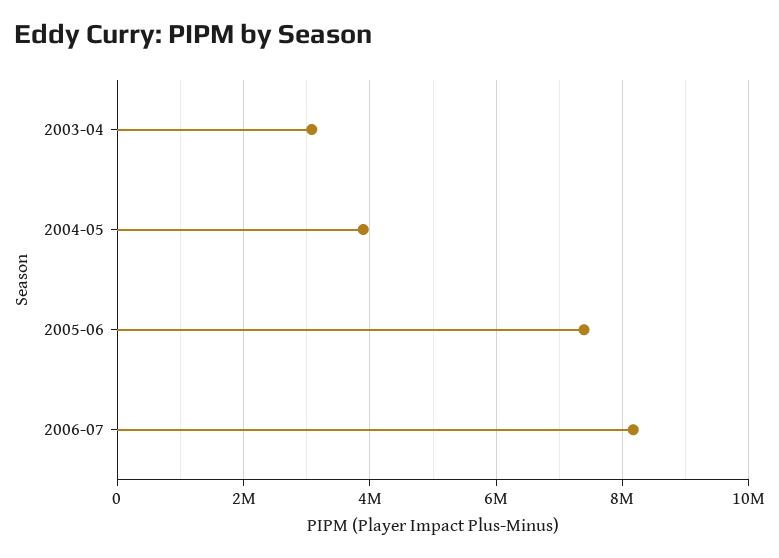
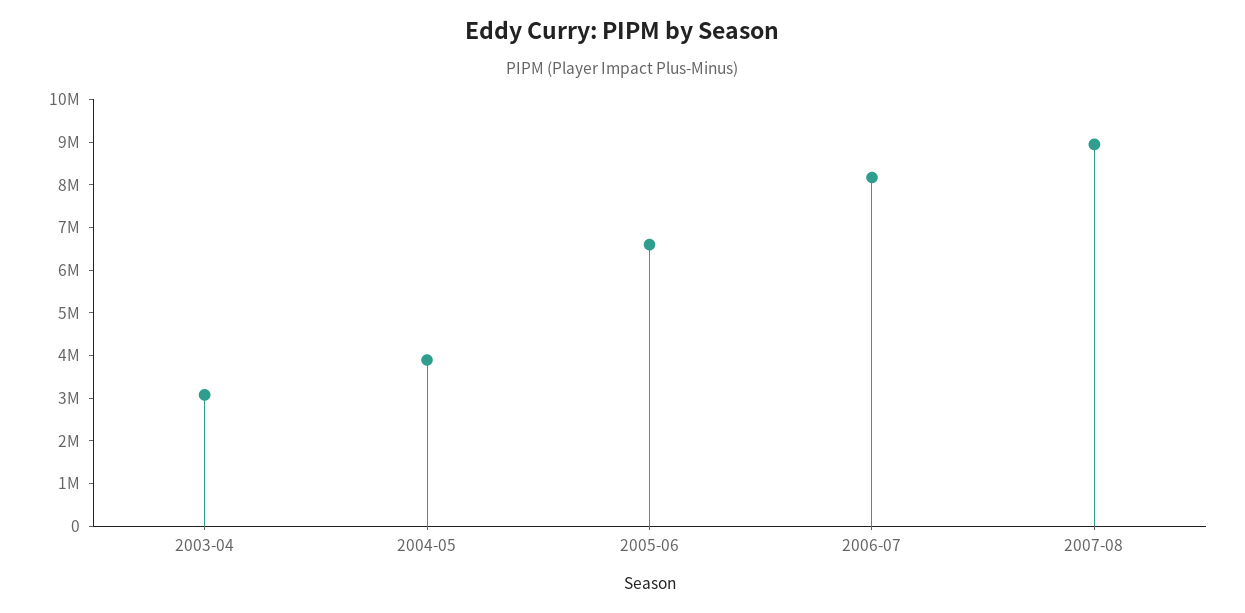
2005-06: 7400000 -> 6600000
2007-08: none -> 9000000

